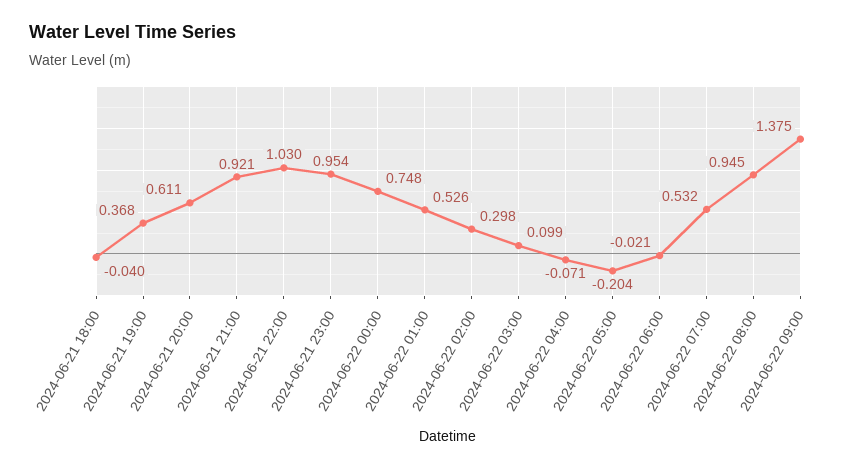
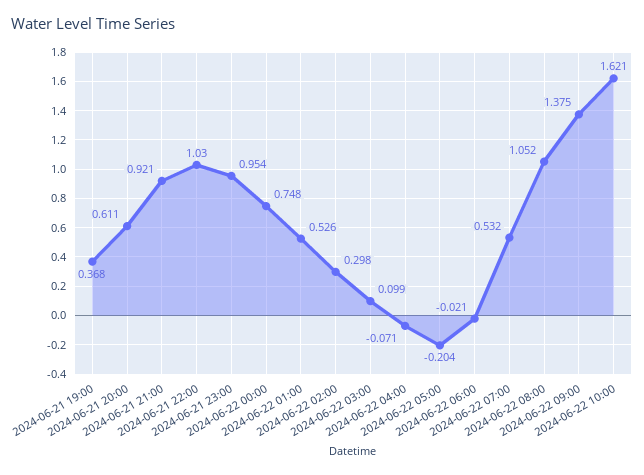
2024-06-21 18:00: -0.04 -> none
2024-06-22 08:00: 0.945 -> 1.052
2024-06-22 10:00: none -> 1.621

